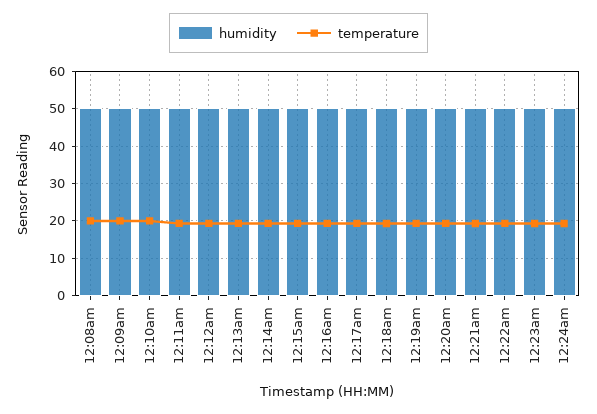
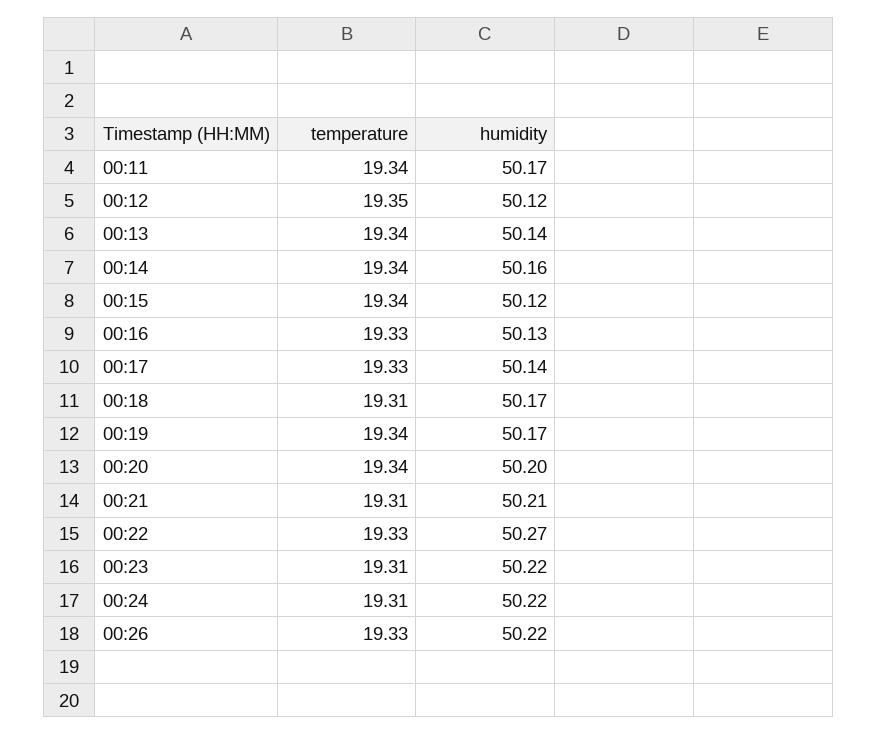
humidity, 12:08am: 50 -> none
temperature, 12:08am: 20 -> none
humidity, 12:09am: 50 -> none
temperature, 12:09am: 20 -> none
humidity, 12:10am: 50 -> none
temperature, 12:10am: 20 -> none
temperature, 00:26: none -> 19.33
humidity, 00:26: none -> 50.22

